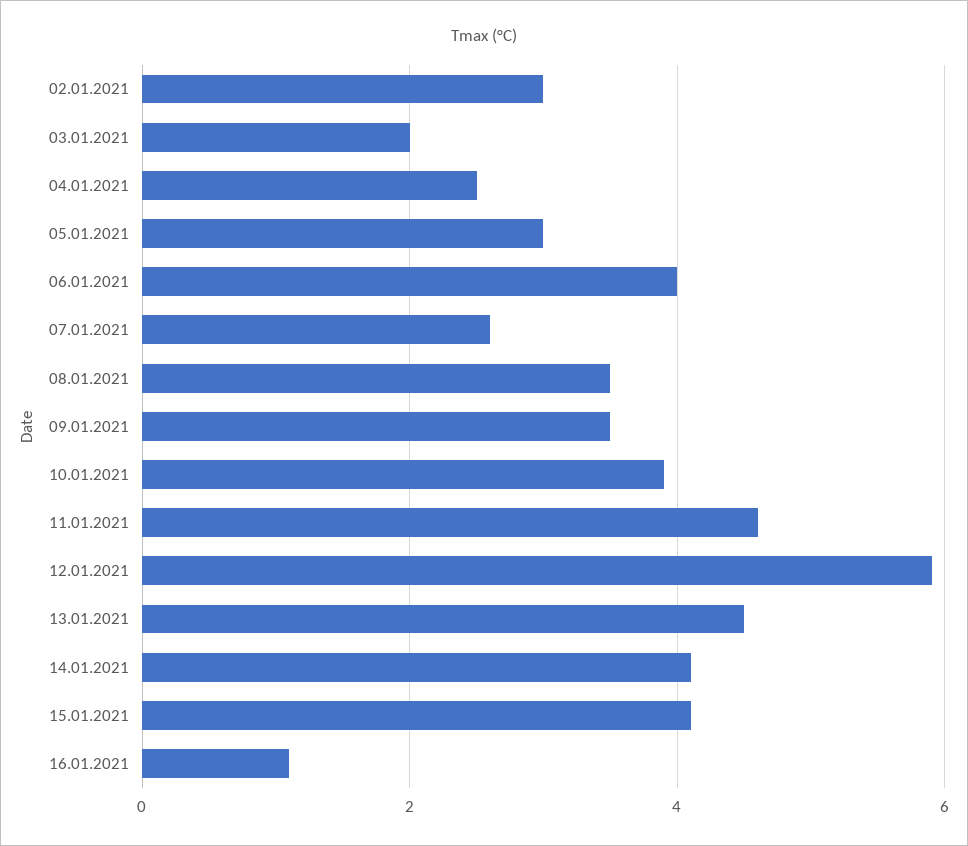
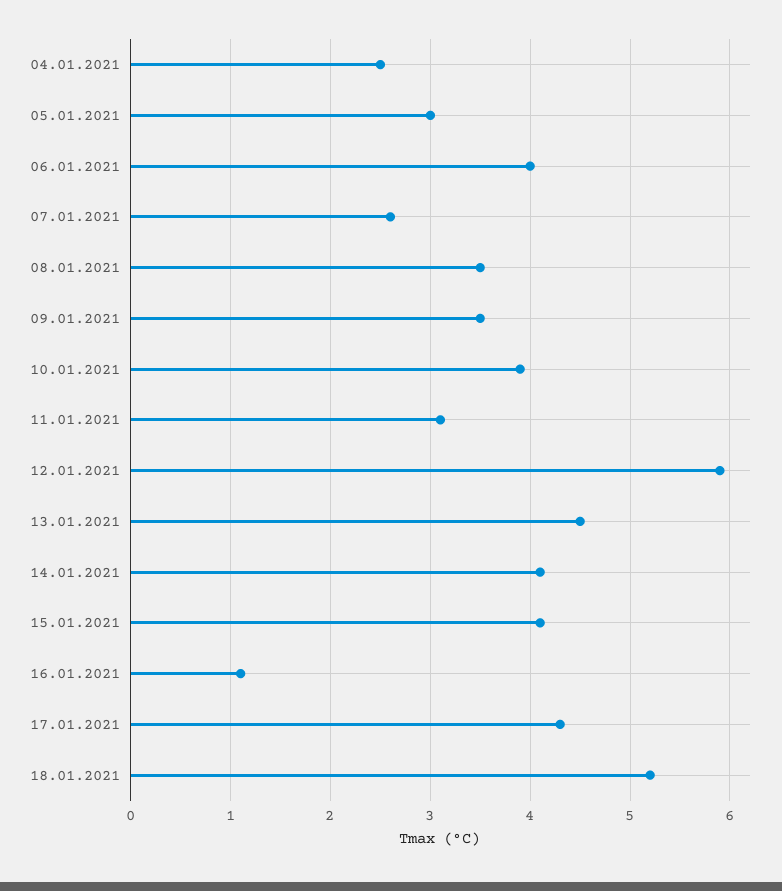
02.01.2021: 3 -> none
03.01.2021: 2 -> none
11.01.2021: 4.5 -> 3.1
17.01.2021: none -> 4.3
18.01.2021: none -> 5.2

